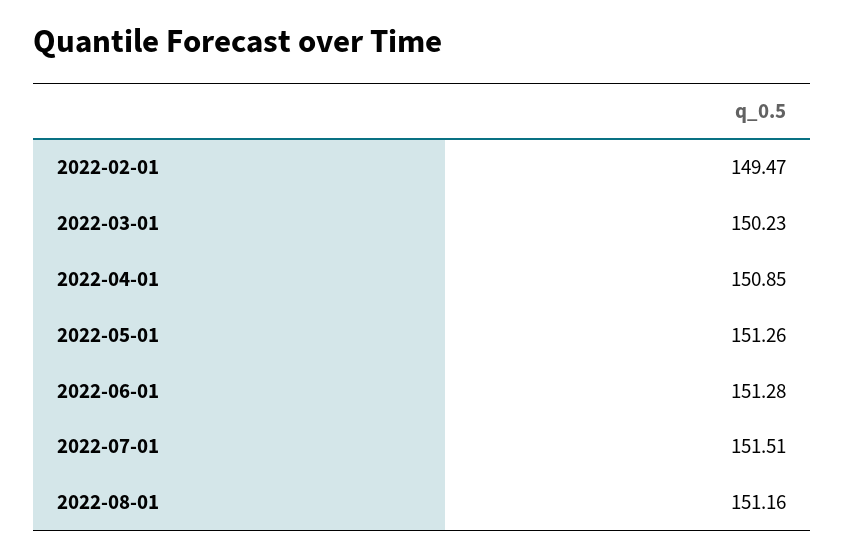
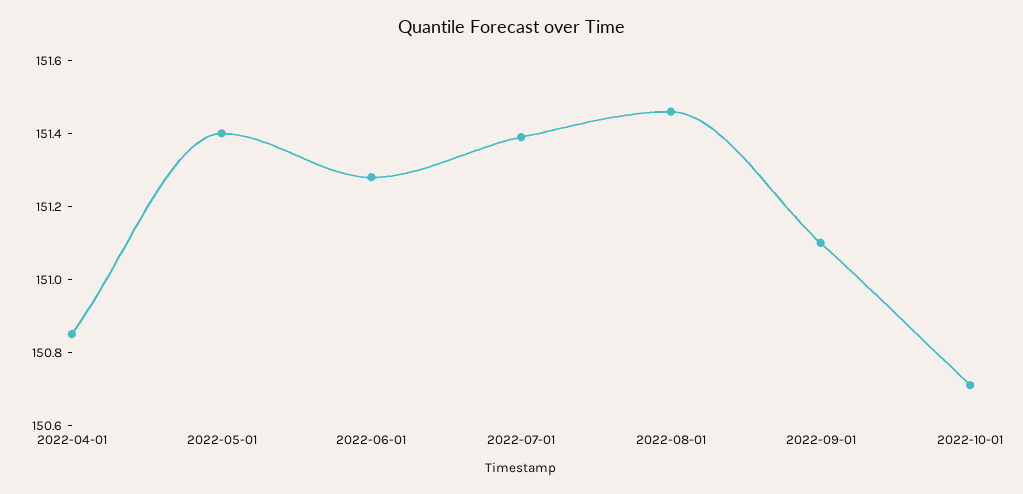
2022-02-01: 149.47 -> none
2022-03-01: 150.23 -> none
2022-05-01: 151.26 -> 151.4
2022-07-01: 151.51 -> 151.4
2022-08-01: 151.16 -> 151.45
2022-09-01: none -> 151.1
2022-10-01: none -> 150.7

